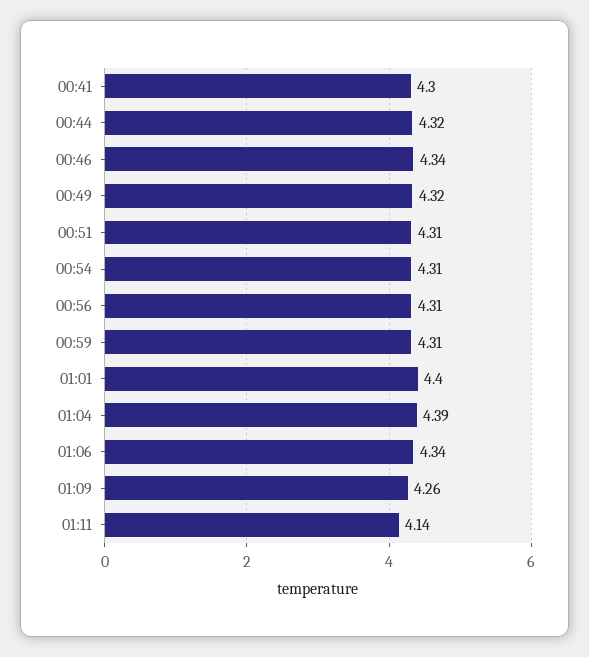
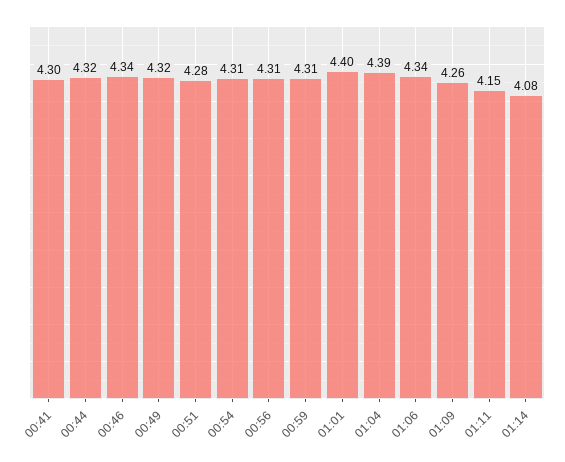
00:51: 4.31 -> 4.28
01:11: 4.14 -> 4.15
01:14: none -> 4.08

